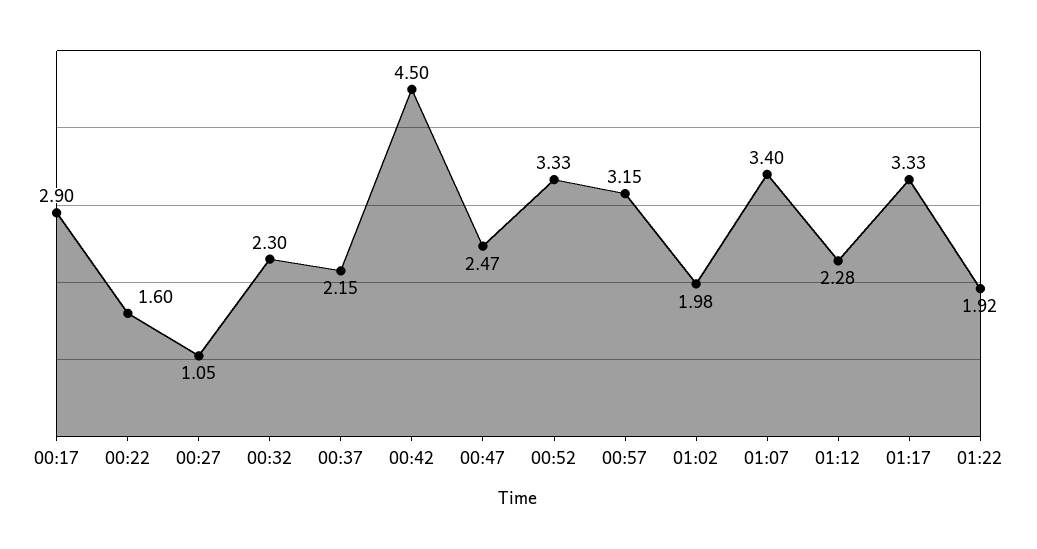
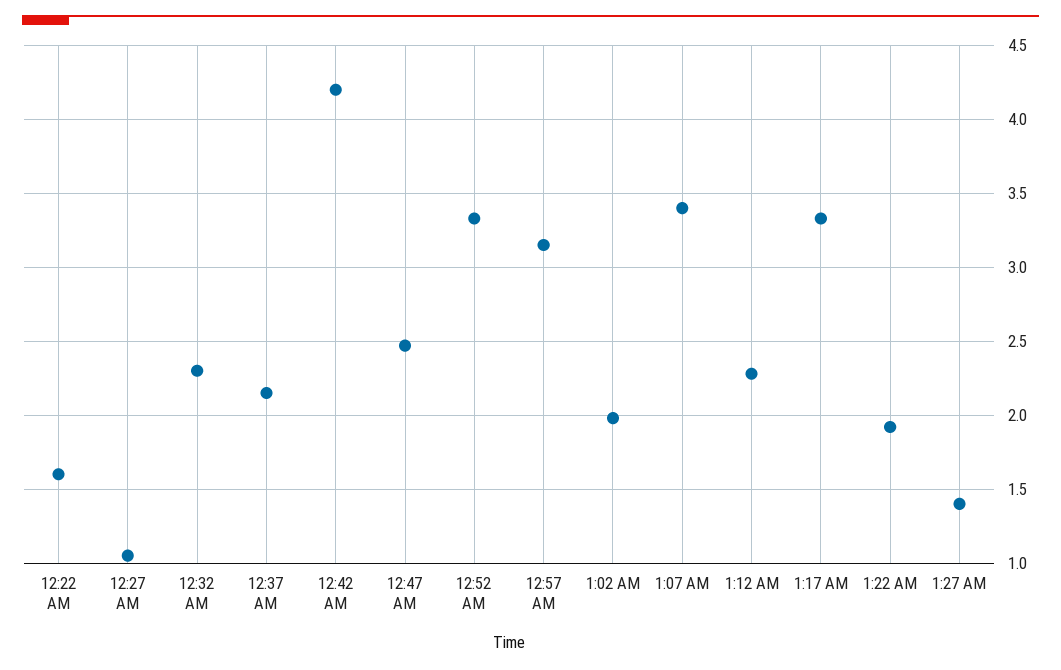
00:17: 2.9 -> none
00:42: 4.5 -> 4.2
1:27 AM: none -> 1.4

